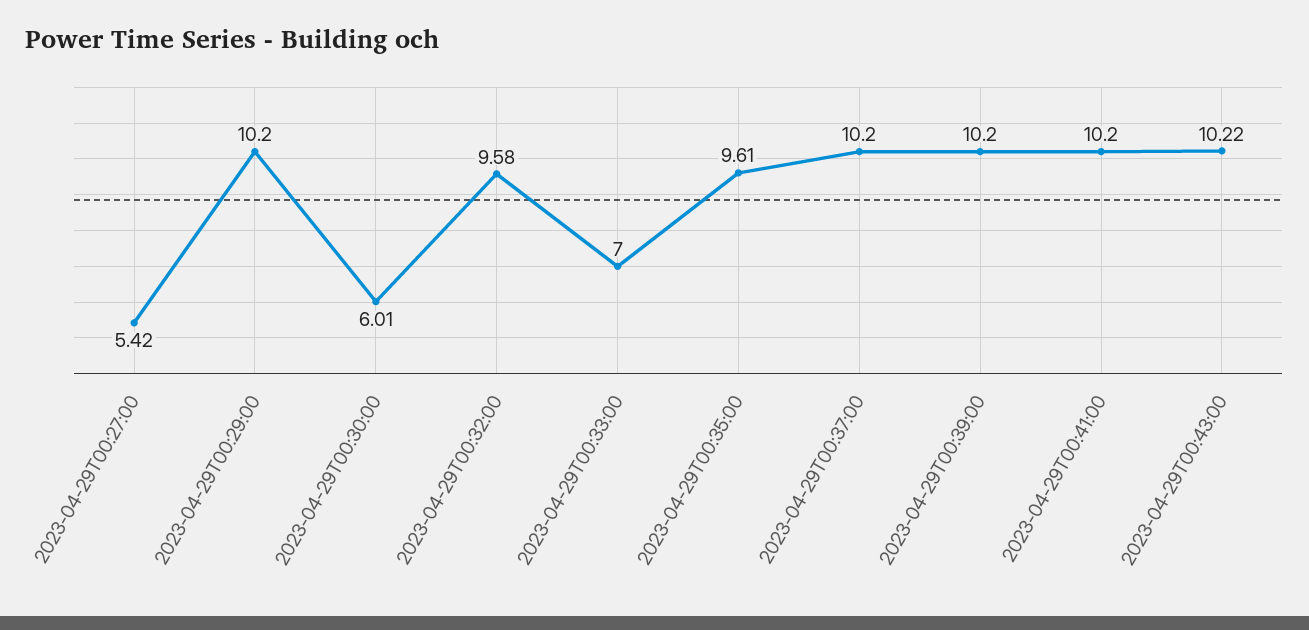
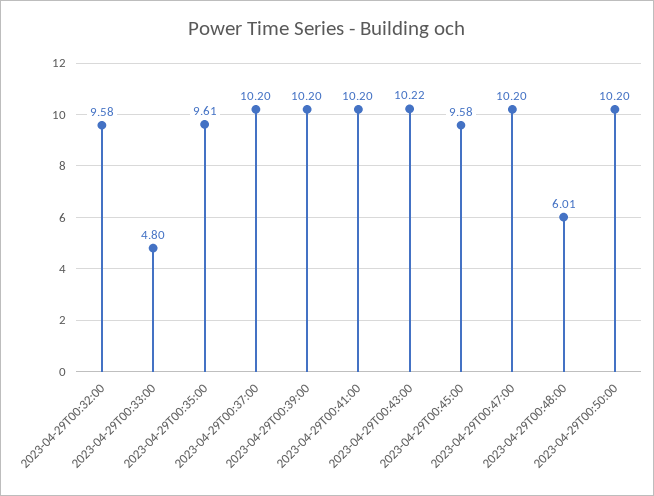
2023-04-29T00:27:00: 5.42 -> none
2023-04-29T00:29:00: 10.2 -> none
2023-04-29T00:30:00: 6.01 -> none
2023-04-29T00:33:00: 7 -> 4.8
2023-04-29T00:45:00: none -> 9.58
2023-04-29T00:47:00: none -> 10.2
2023-04-29T00:48:00: none -> 6.01
2023-04-29T00:50:00: none -> 10.2

